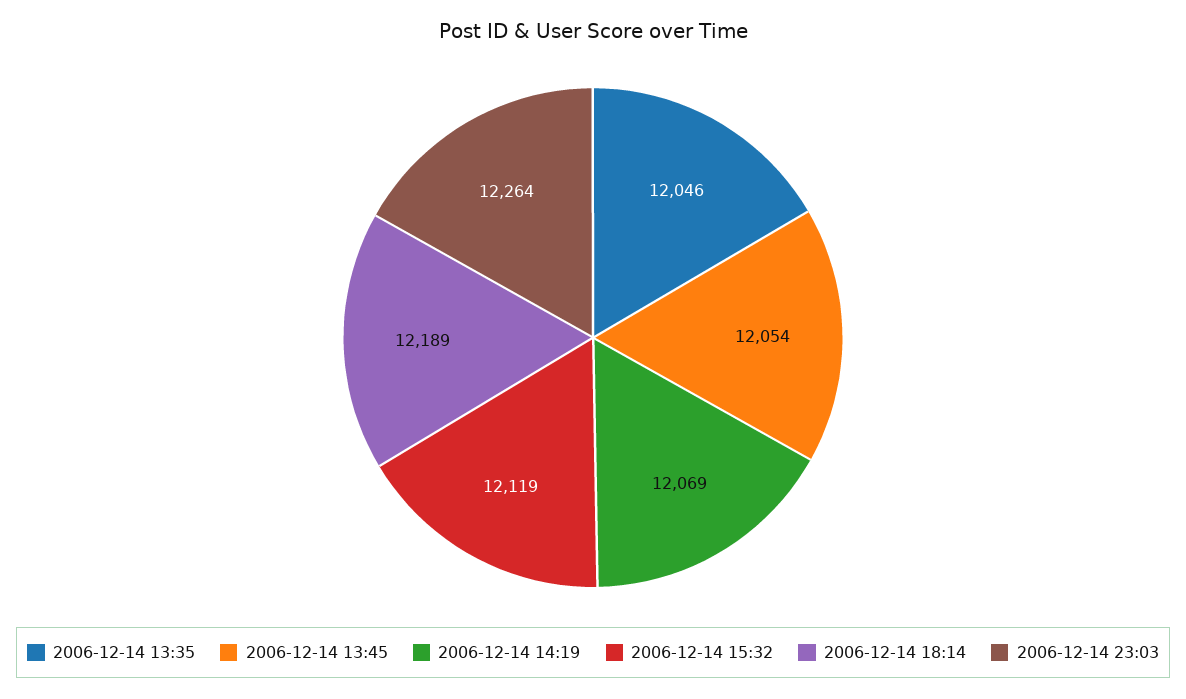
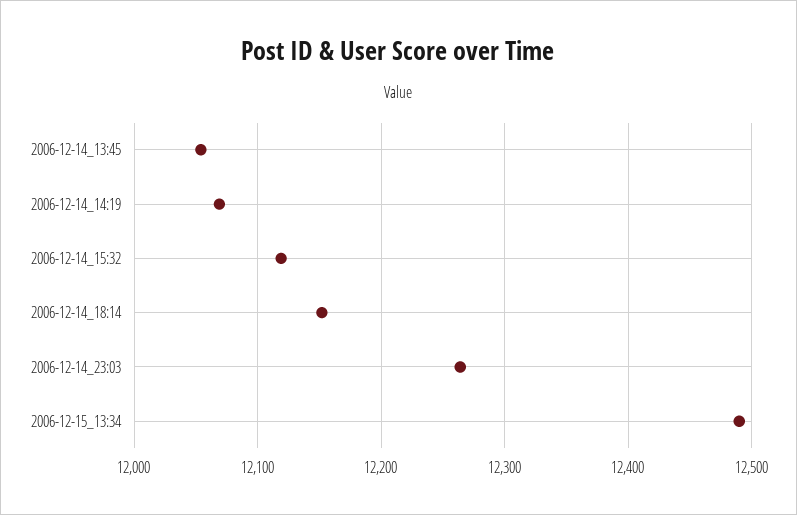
2006-12-14 13:35: 12046 -> none
2006-12-14 18:14: 12189 -> 12150
2006-12-15_13:34: none -> 12490

